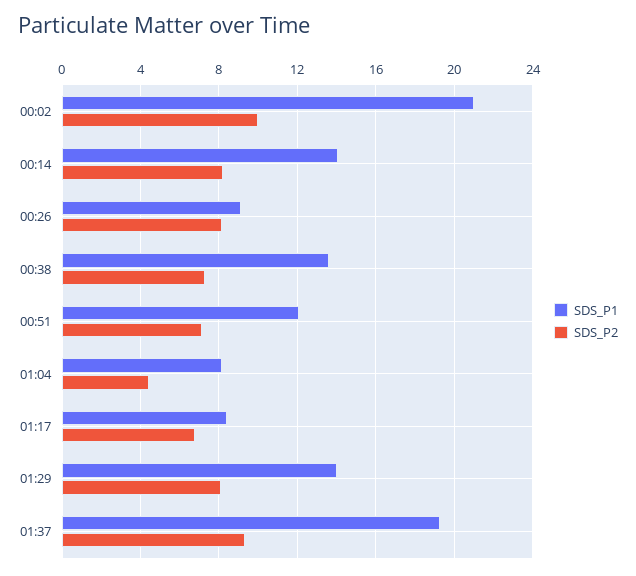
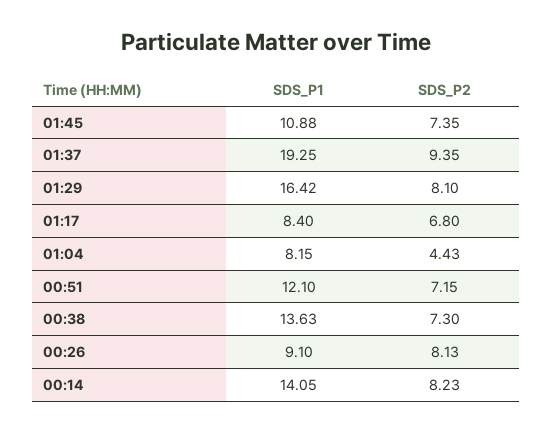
SDS_P1, 00:02: 21 -> none
SDS_P2, 00:02: 10 -> none
SDS_P1, 01:29: 14 -> 16.42
SDS_P1, 01:45: none -> 10.88
SDS_P2, 01:45: none -> 7.35

